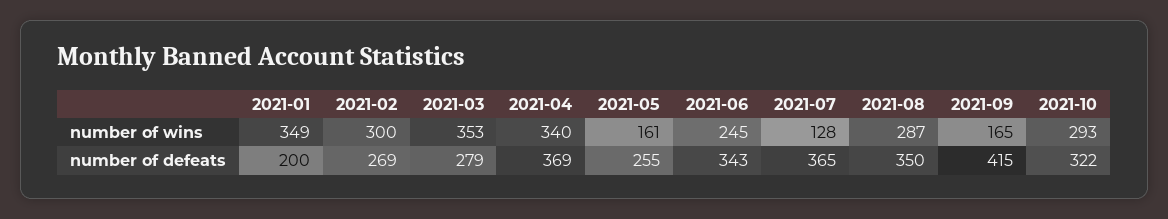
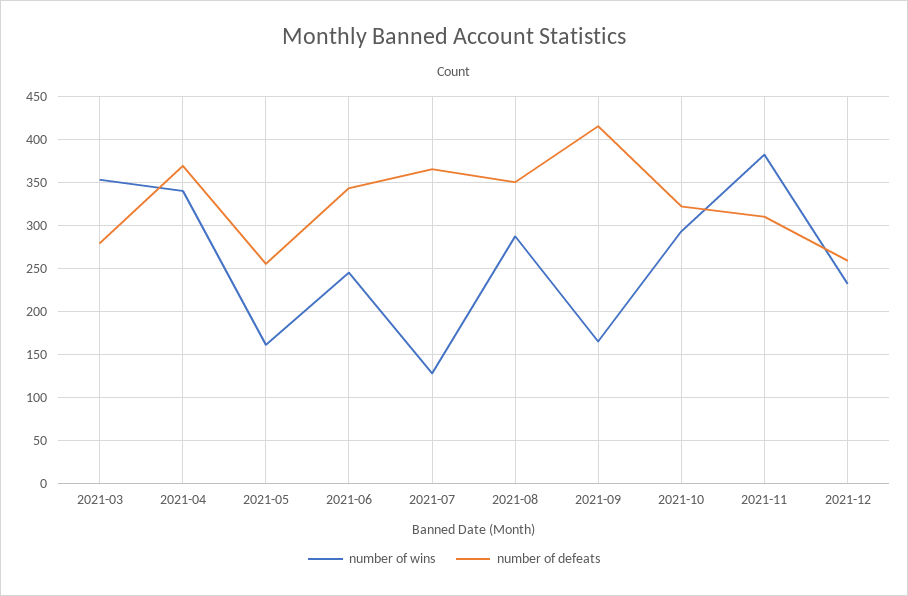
number of wins, 2021-01: 349 -> none
number of wins, 2021-02: 300 -> none
number of defeats, 2021-01: 200 -> none
number of defeats, 2021-02: 269 -> none
number of wins, 2021-11: none -> 380
number of defeats, 2021-11: none -> 310
number of wins, 2021-12: none -> 230
number of defeats, 2021-12: none -> 260

